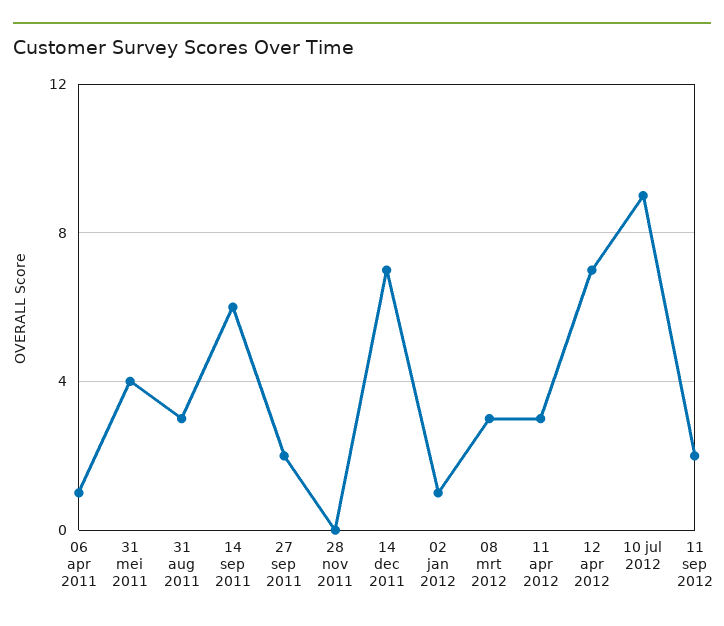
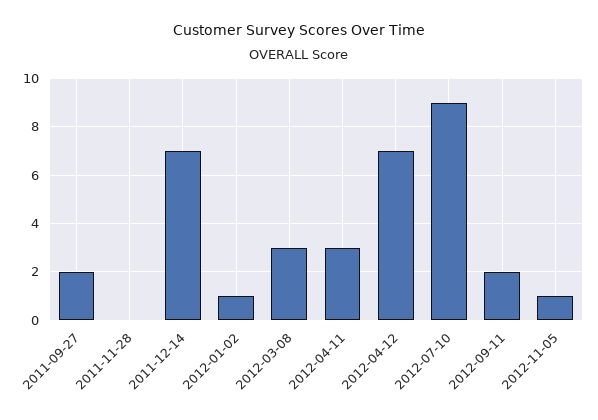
06 apr 2011: 1 -> none
31 mei 2011: 4 -> none
31 aug 2011: 3 -> none
14 sep 2011: 6 -> none
2012-11-05: none -> 1

